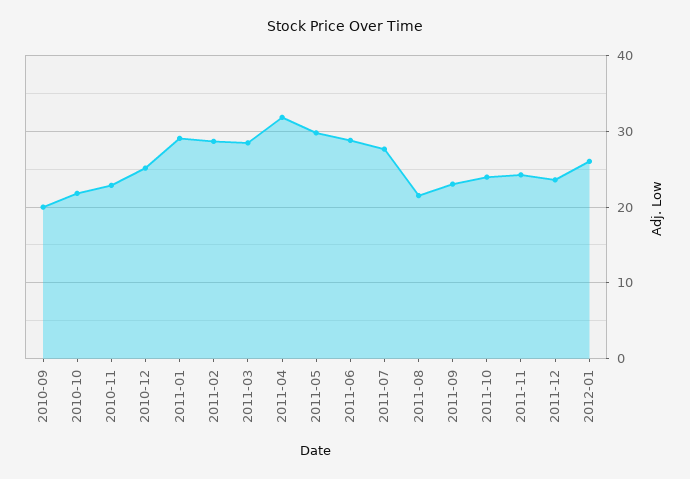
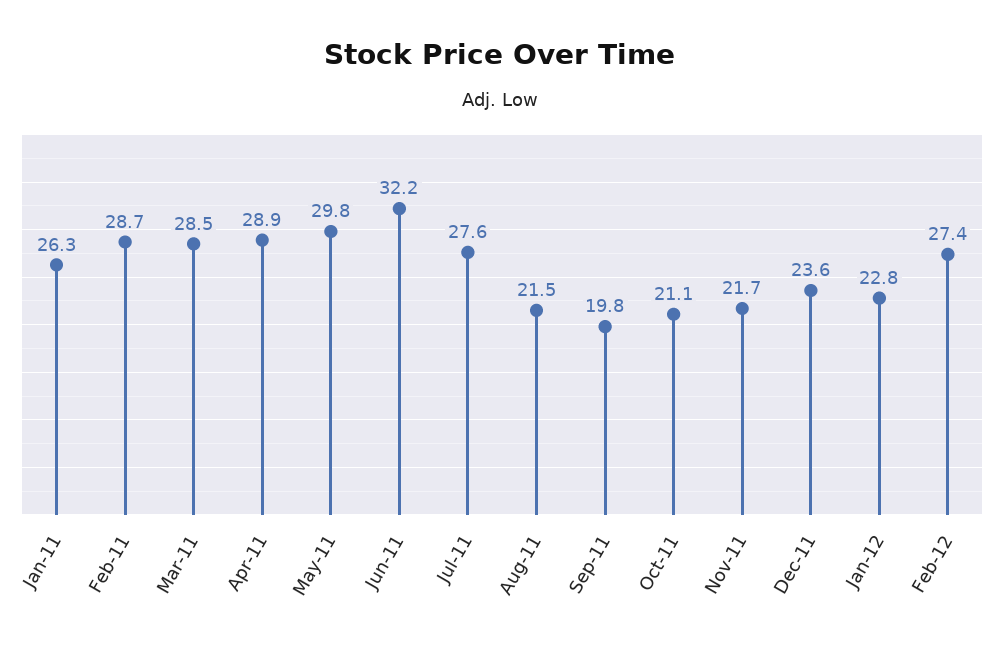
2010-09: 20 -> none
2010-10: 22 -> none
2010-11: 23 -> none
2010-12: 25 -> none
2011-01: 29 -> 26.3
2011-04: 32 -> 28.9
2011-06: 29 -> 32.2
2011-09: 23 -> 19.8
2011-10: 24 -> 21.1
2011-11: 24 -> 21.7
2012-01: 26 -> 22.8
Feb-12: none -> 27.4

